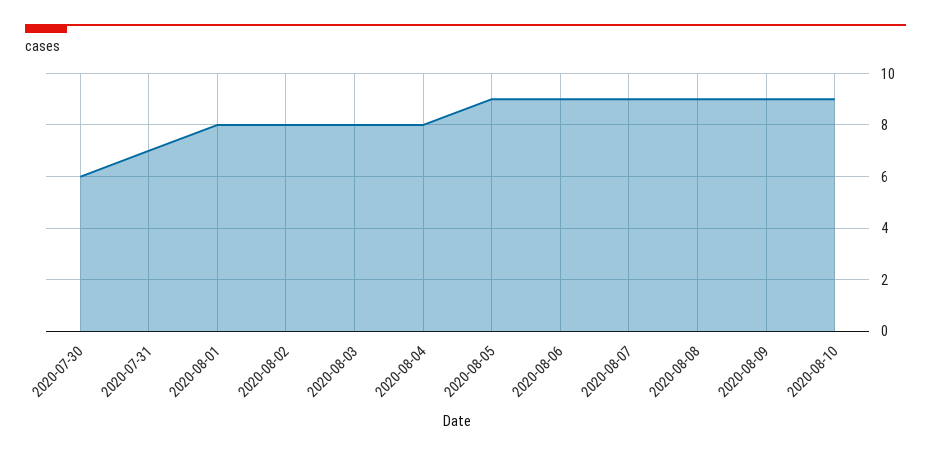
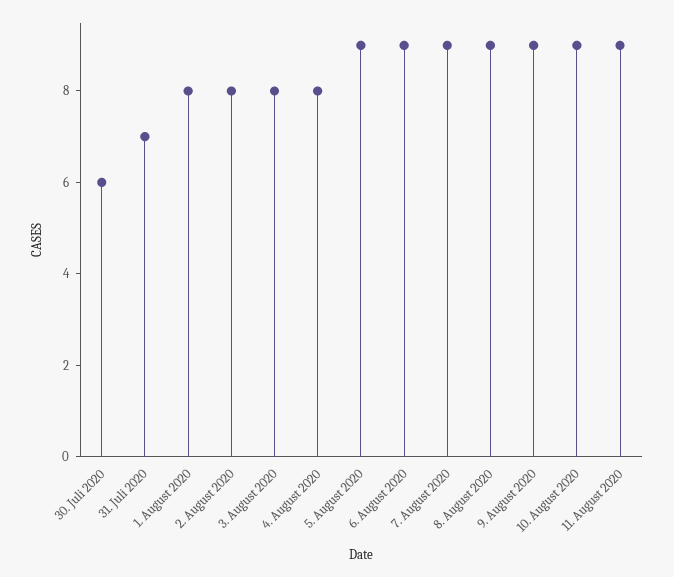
11. August 2020: none -> 9

